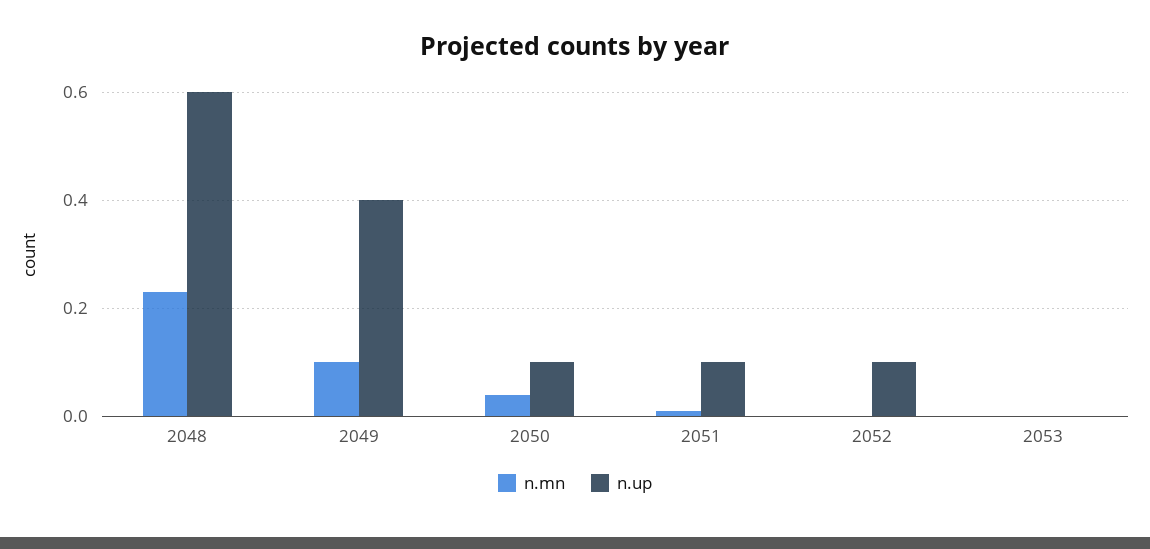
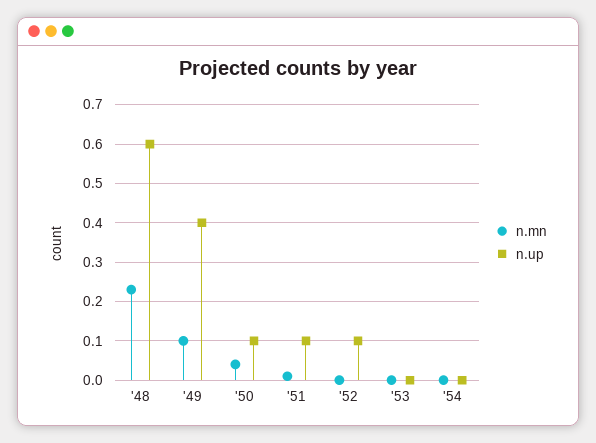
n.mn, '54: none -> 0
n.up, '54: none -> 0

